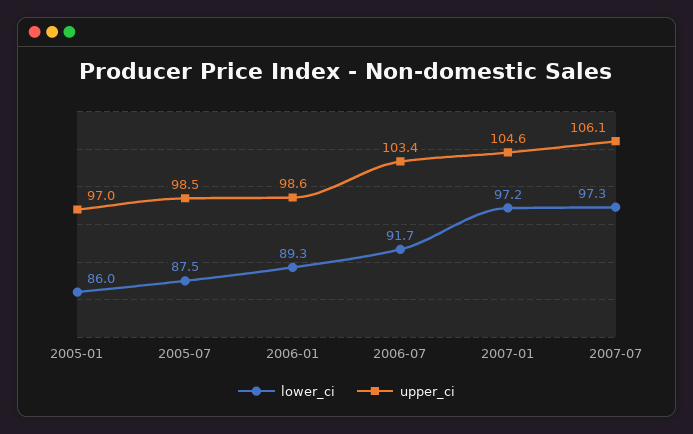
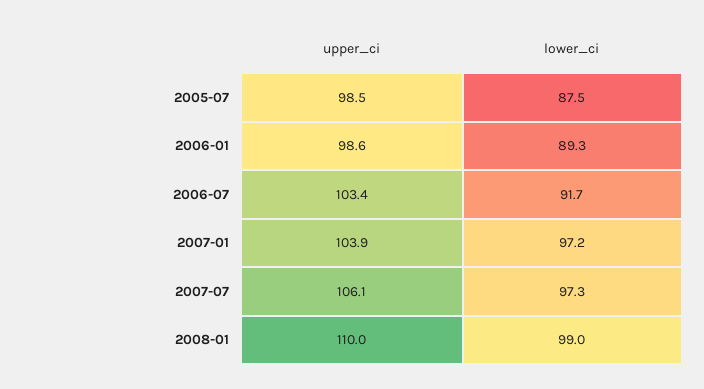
lower_ci, 2005-01: 86 -> none
upper_ci, 2005-01: 97 -> none
upper_ci, 2007-01: 104.6 -> 103.9
upper_ci, 2008-01: none -> 110
lower_ci, 2008-01: none -> 99

